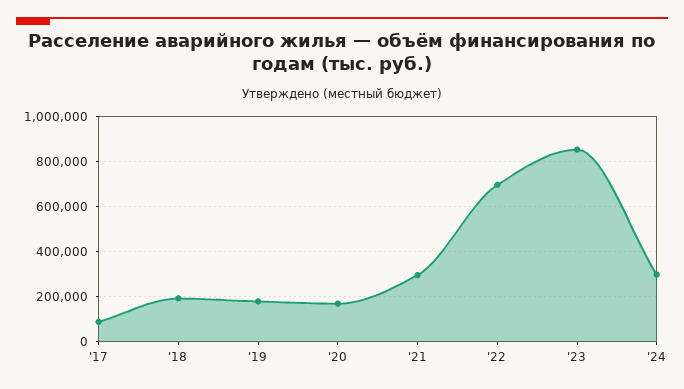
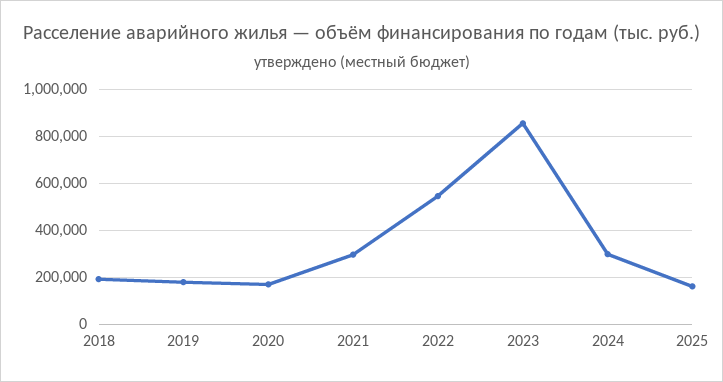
'17: 100000 -> none
'22: 700000 -> 550000
2025: none -> 150000

